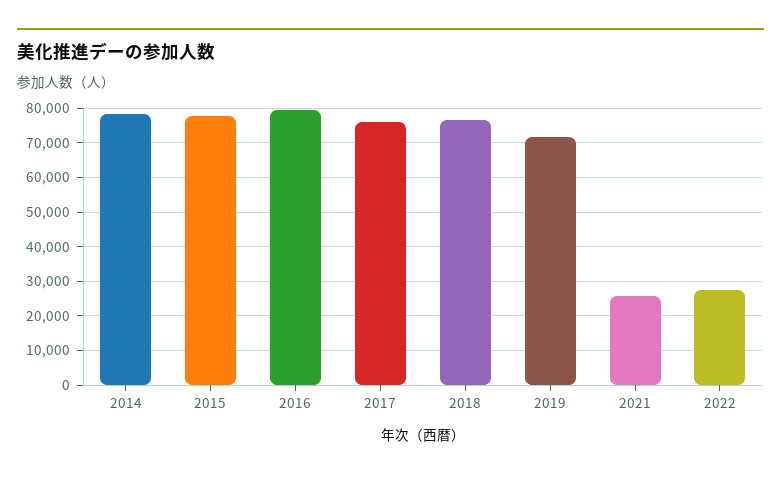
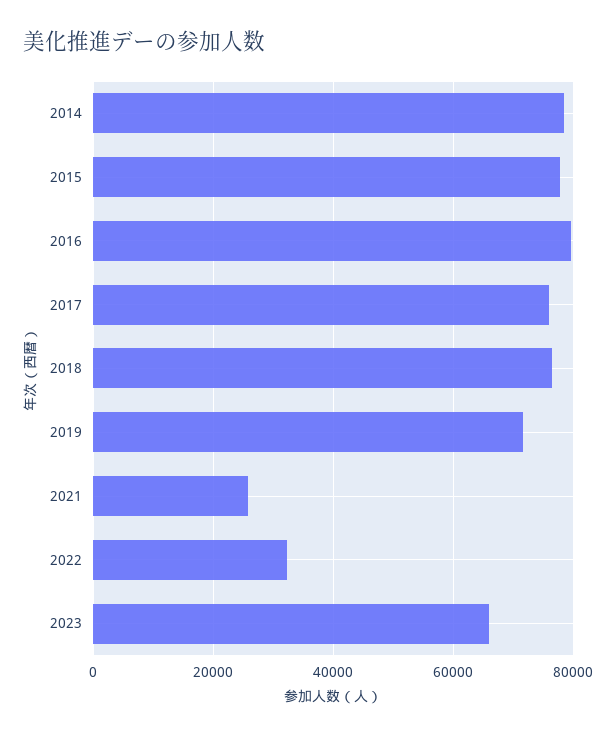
2022: 28000 -> 32000
2023: none -> 66000

